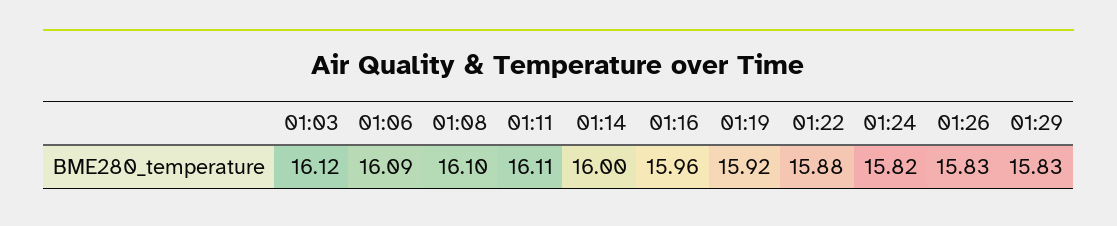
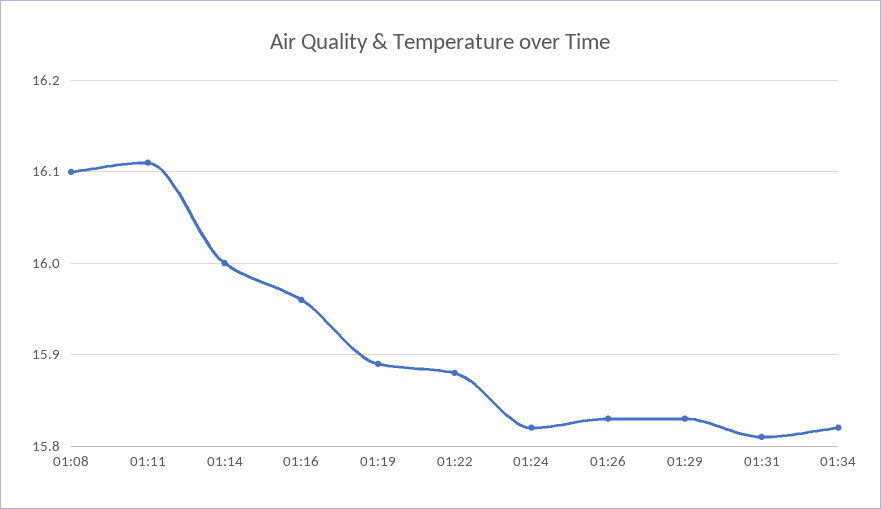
01:03: 16.12 -> none
01:06: 16.09 -> none
01:19: 15.92 -> 15.89
01:31: none -> 15.81
01:34: none -> 15.82

